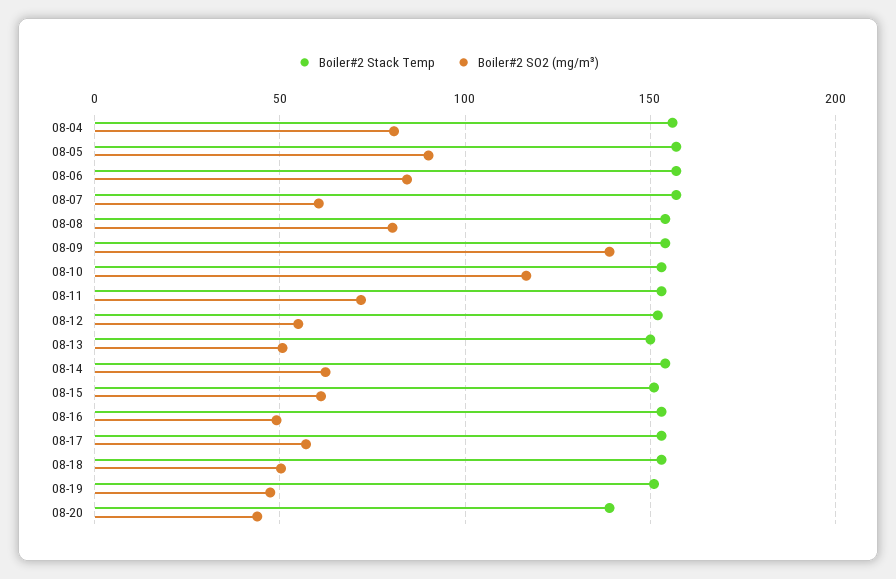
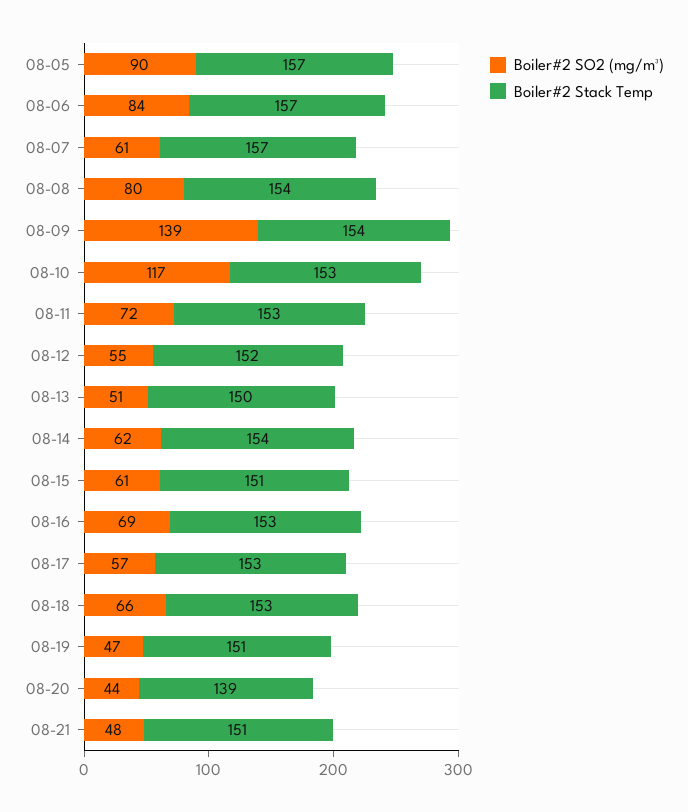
Boiler#2 Stack Temp, 08-04: 155 -> none
Boiler#2 SO2 (mg/m³), 08-04: 80 -> none
Boiler#2 SO2 (mg/m³), 08-16: 50 -> 69
Boiler#2 SO2 (mg/m³), 08-18: 50 -> 66
Boiler#2 SO2 (mg/m³), 08-21: none -> 48
Boiler#2 Stack Temp, 08-21: none -> 151

